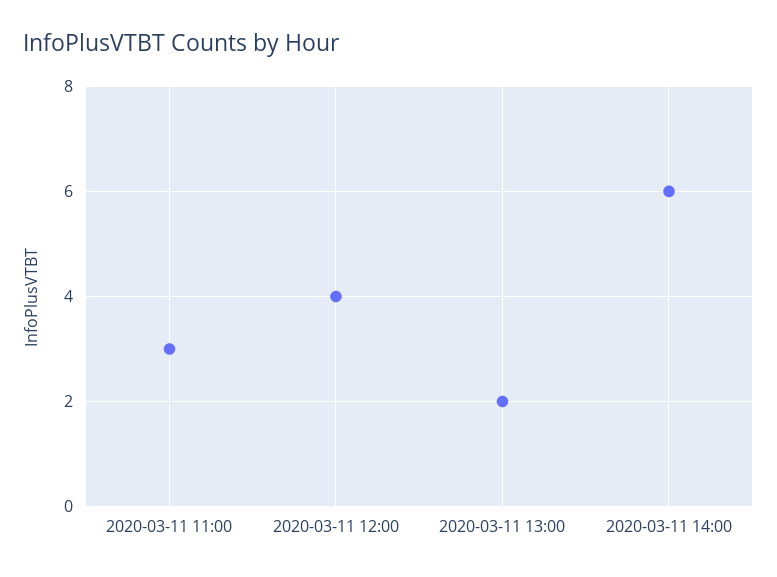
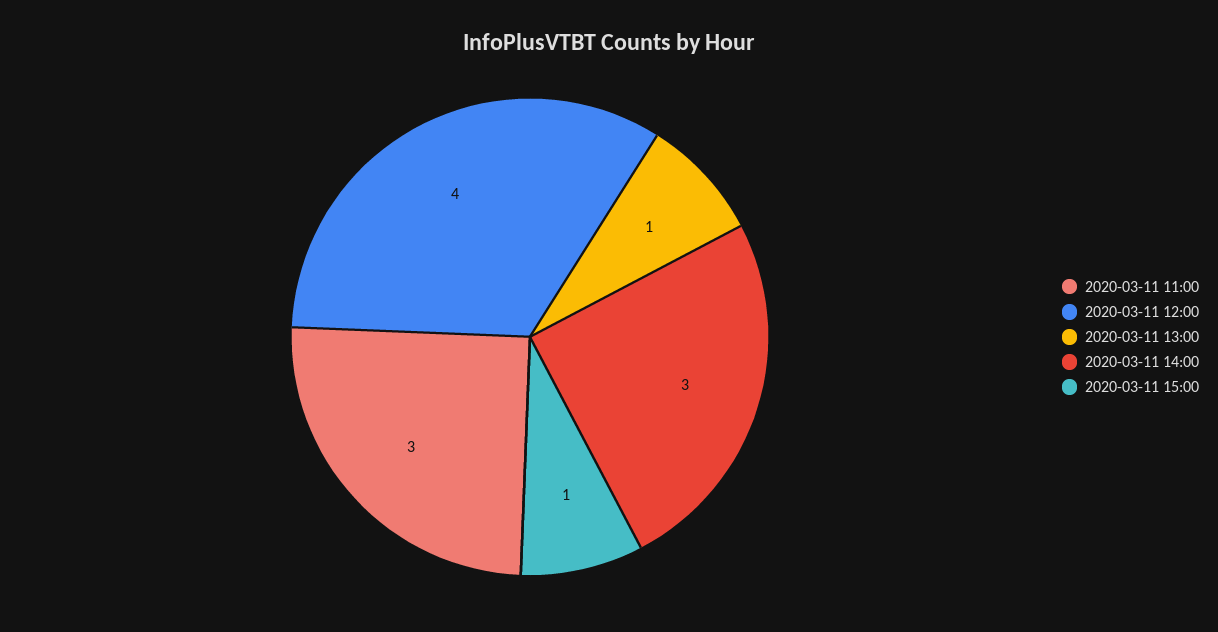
2020-03-11 13:00: 2 -> 1
2020-03-11 14:00: 6 -> 3
2020-03-11 15:00: none -> 1

